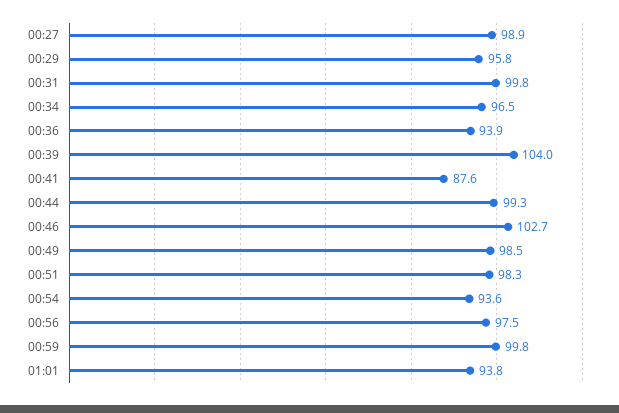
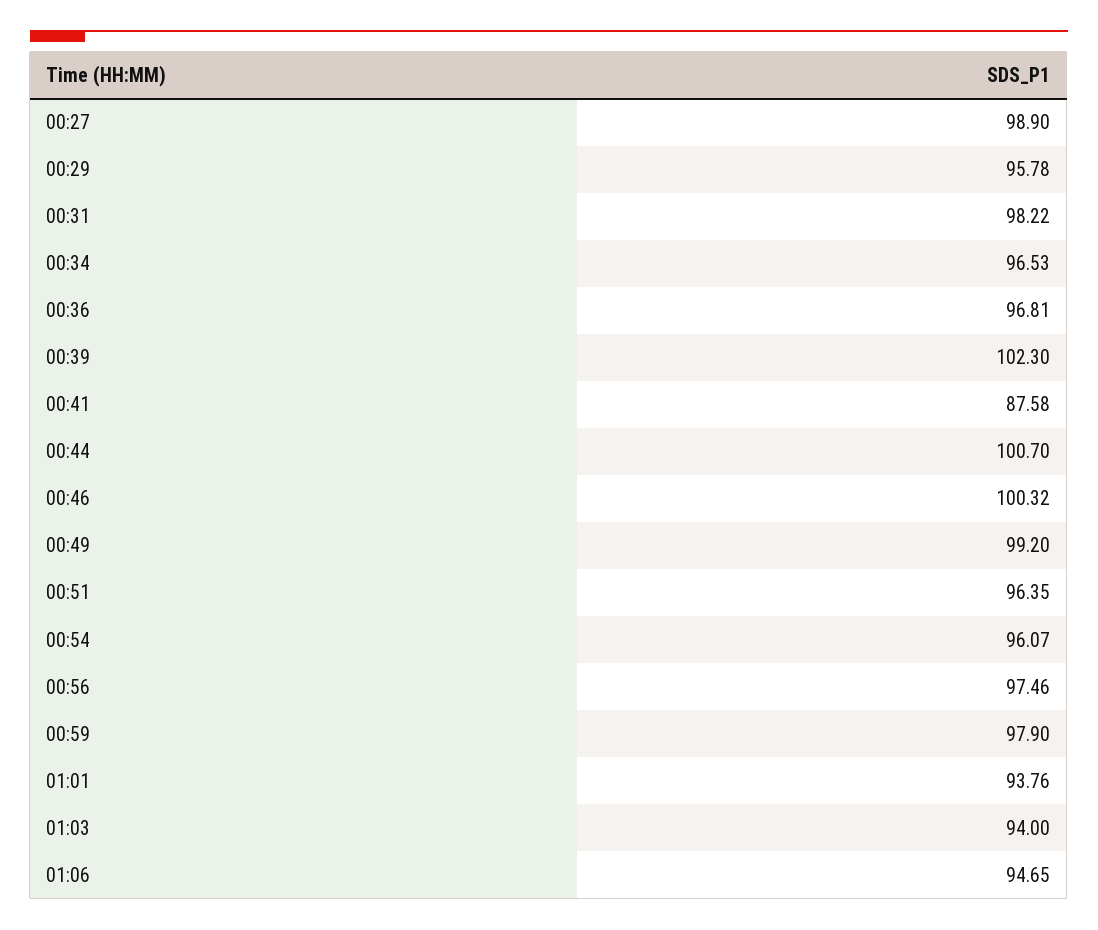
00:31: 99.8 -> 98.22
00:36: 93.9 -> 96.81
00:39: 104 -> 102.3
00:44: 99.3 -> 100.7
00:46: 102.7 -> 100.32
00:49: 98.5 -> 99.2
00:51: 98.3 -> 96.35
00:54: 93.6 -> 96.07
00:59: 99.8 -> 97.9
01:03: none -> 94
01:06: none -> 94.65

